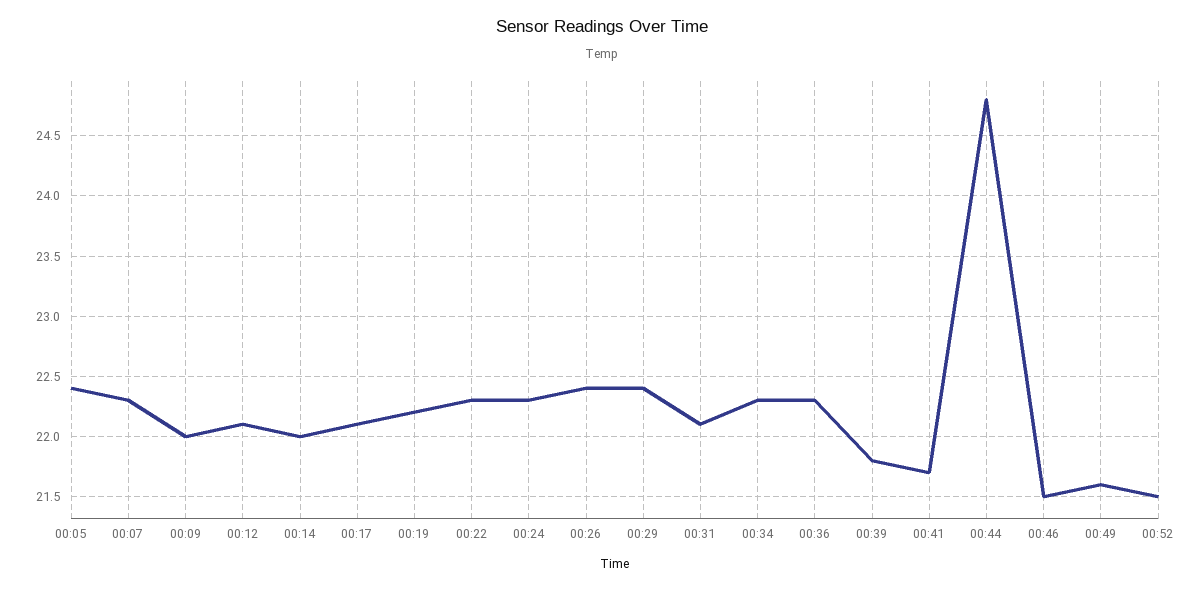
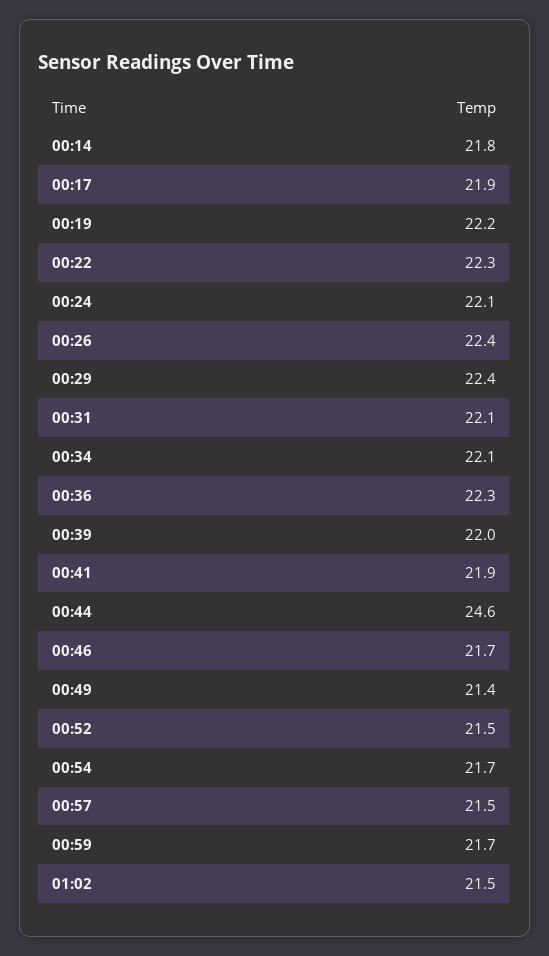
00:05: 22.4 -> none
00:07: 22.3 -> none
00:09: 22 -> none
00:12: 22.1 -> none
00:14: 22 -> 21.8
00:17: 22.1 -> 21.9
00:24: 22.3 -> 22.1
00:34: 22.3 -> 22.1
00:39: 21.8 -> 22
00:41: 21.7 -> 21.9
00:44: 24.8 -> 24.6
00:46: 21.5 -> 21.7
00:49: 21.6 -> 21.4
00:54: none -> 21.7
00:57: none -> 21.5
00:59: none -> 21.7
01:02: none -> 21.5

